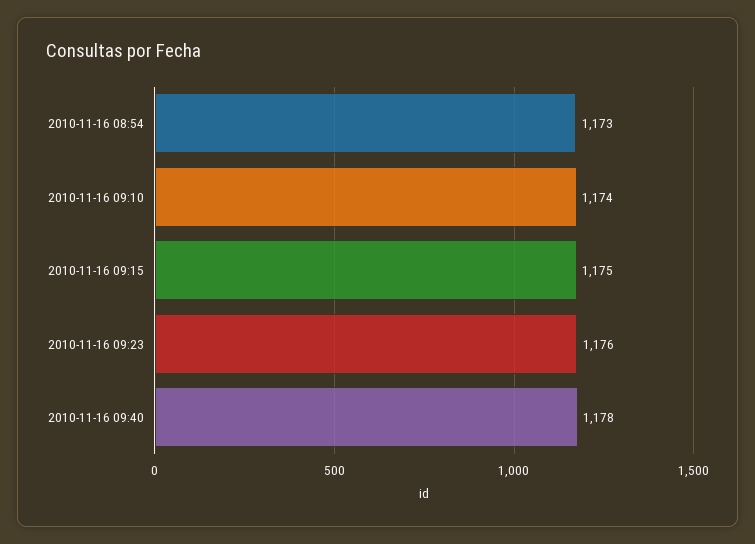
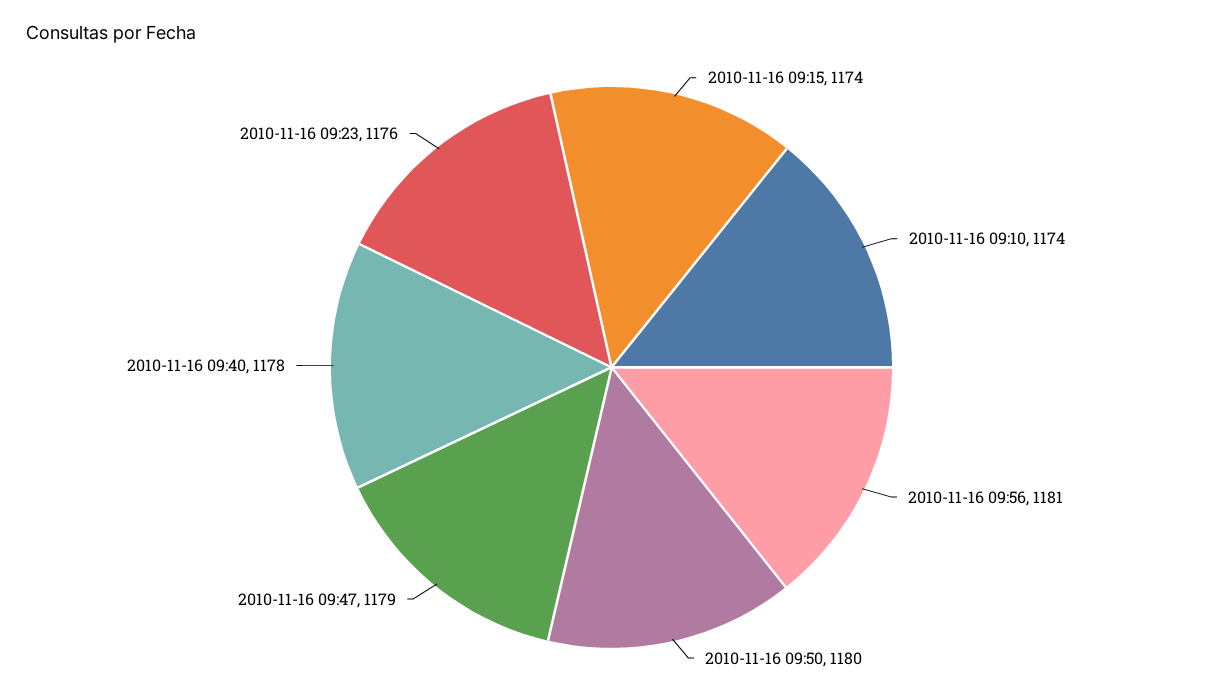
2010-11-16 08:54: 1173 -> none
2010-11-16 09:15: 1175 -> 1174
2010-11-16 09:56: none -> 1181
2010-11-16 09:50: none -> 1180
2010-11-16 09:47: none -> 1179

